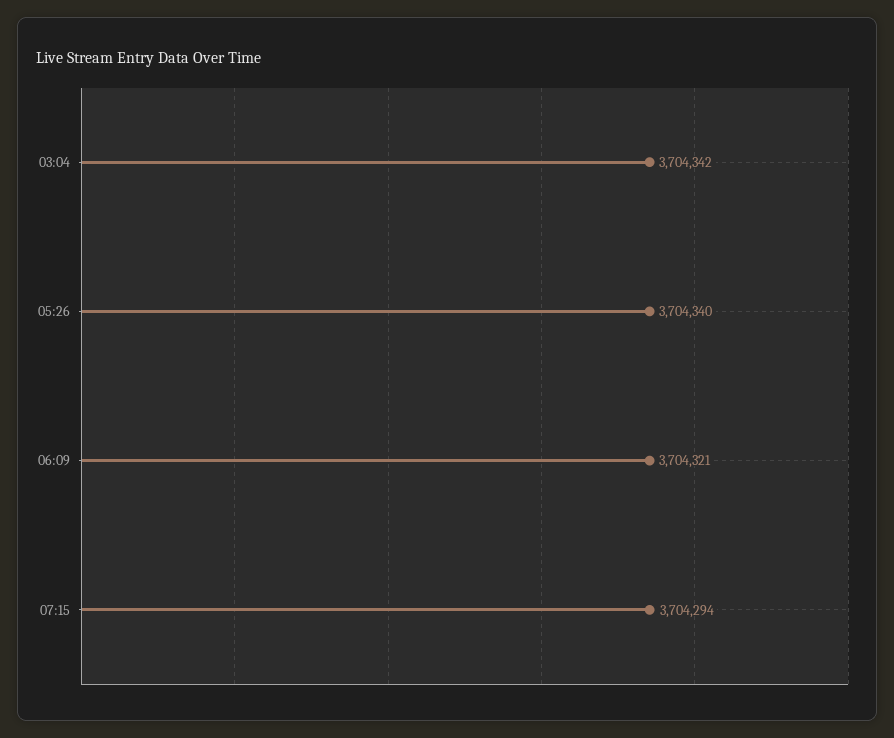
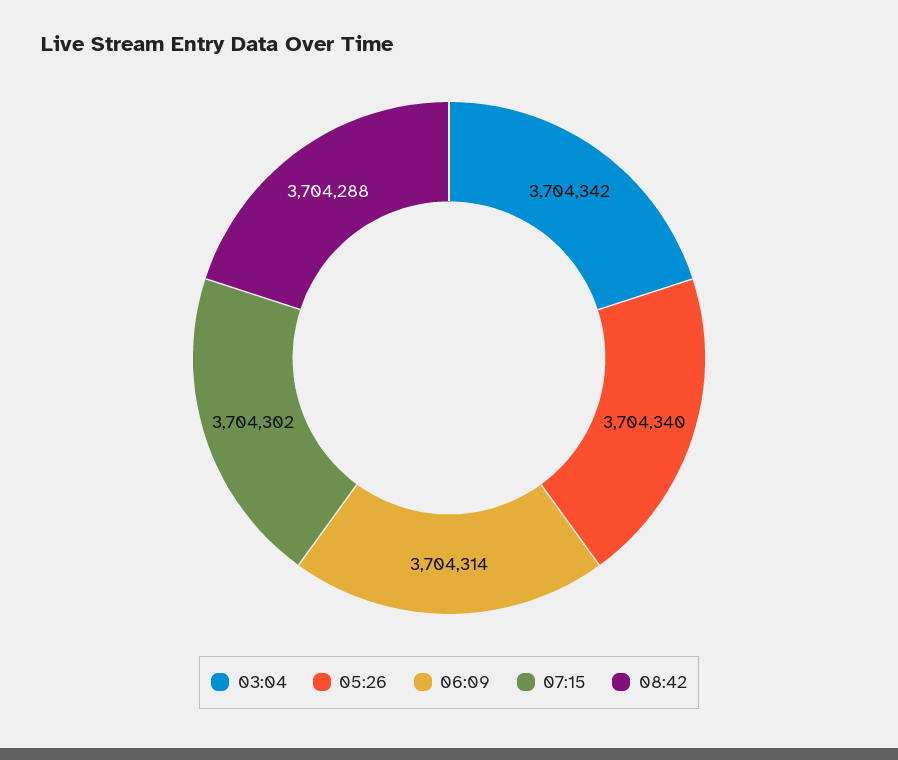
06:09: 3704321 -> 3704314
07:15: 3704294 -> 3704302
08:42: none -> 3704288

